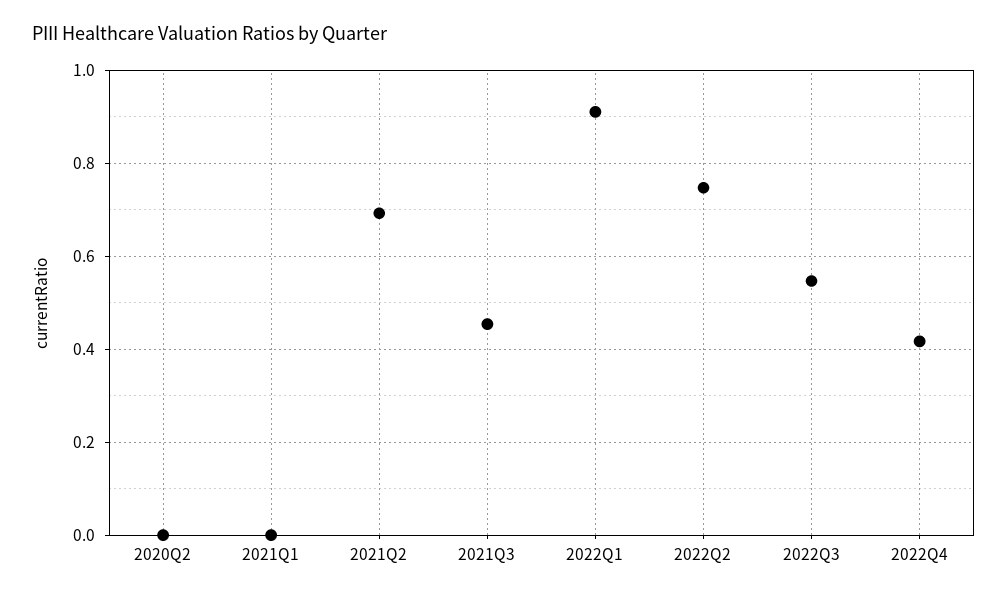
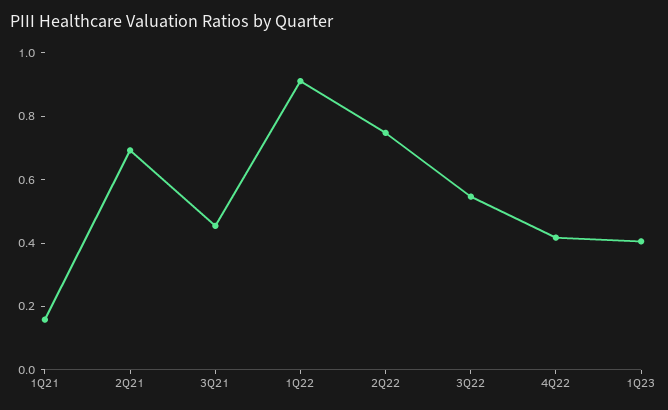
2020Q2: 0 -> none
2021Q1: 0 -> 0.15
1Q23: none -> 0.4

